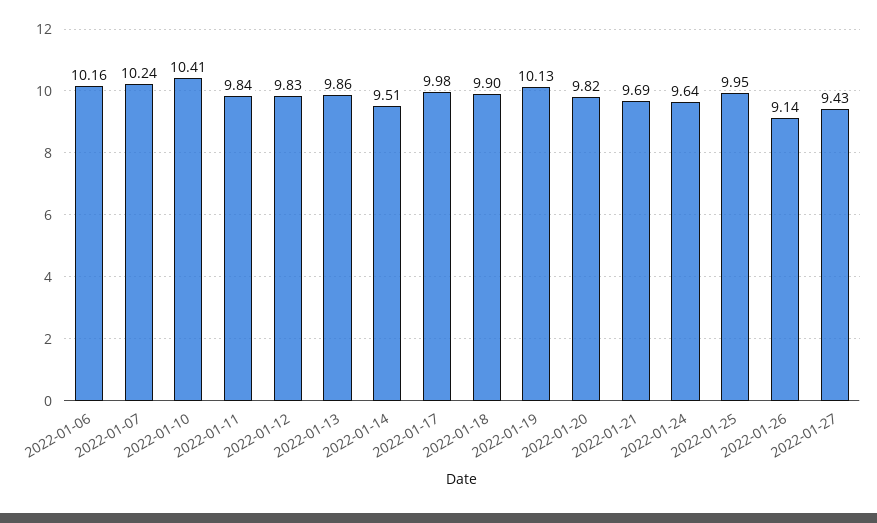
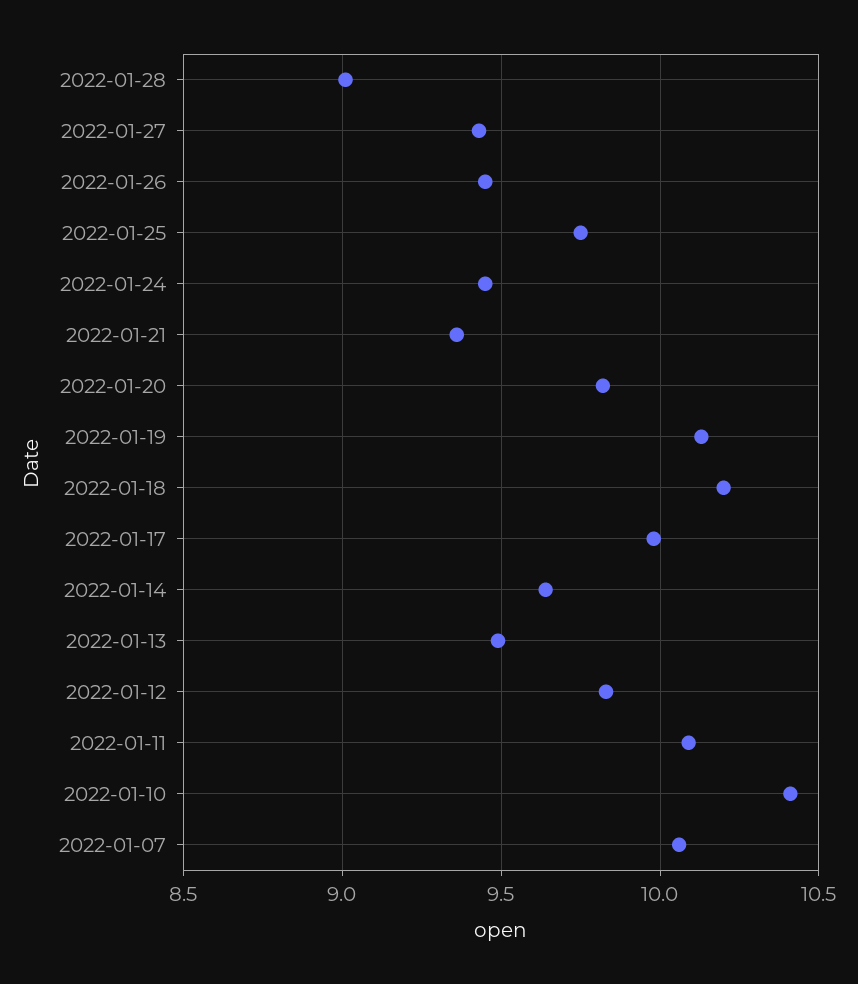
2022-01-06: 10.16 -> none
2022-01-07: 10.24 -> 10.05
2022-01-11: 9.84 -> 10.1
2022-01-13: 9.86 -> 9.5
2022-01-14: 9.51 -> 9.65
2022-01-18: 9.9 -> 10.2
2022-01-21: 9.69 -> 9.35
2022-01-24: 9.64 -> 9.45
2022-01-25: 9.95 -> 9.75
2022-01-26: 9.14 -> 9.45
2022-01-28: none -> 9

